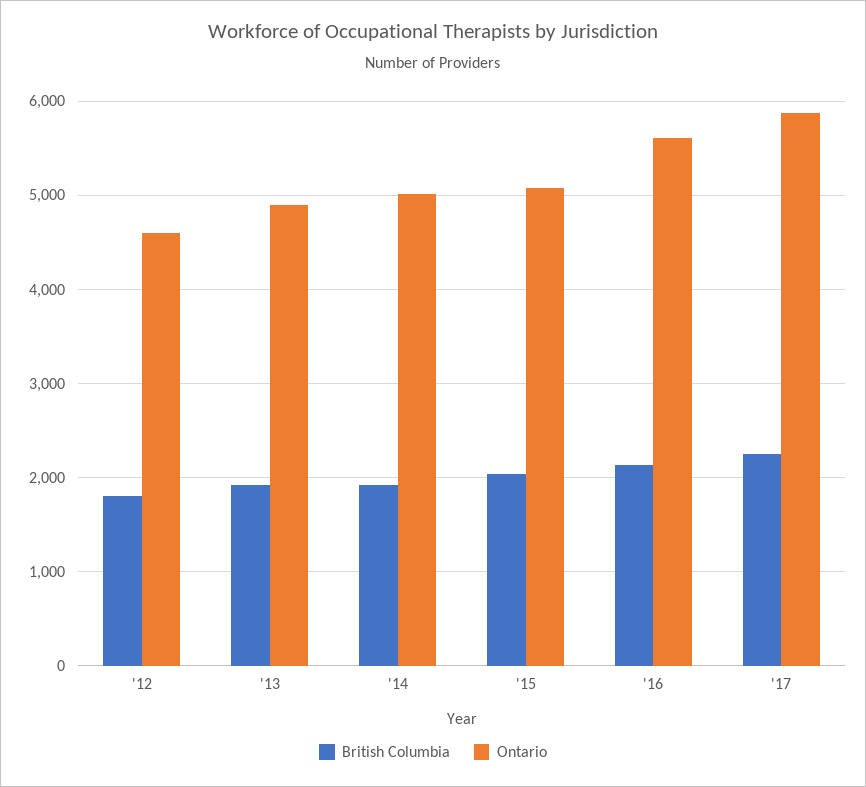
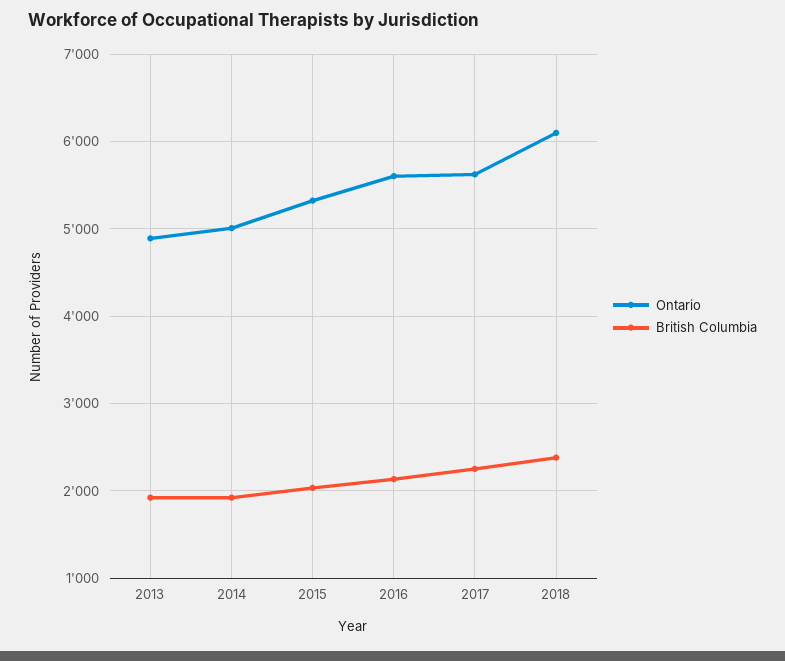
British Columbia, '12: 1800 -> none
Ontario, '12: 4600 -> none
Ontario, '15: 5100 -> 5300
Ontario, '17: 5900 -> 5600
Ontario, 2018: none -> 6100
British Columbia, 2018: none -> 2400

